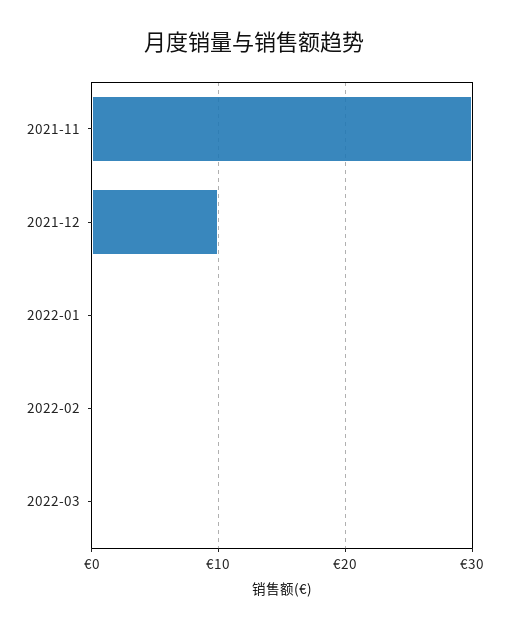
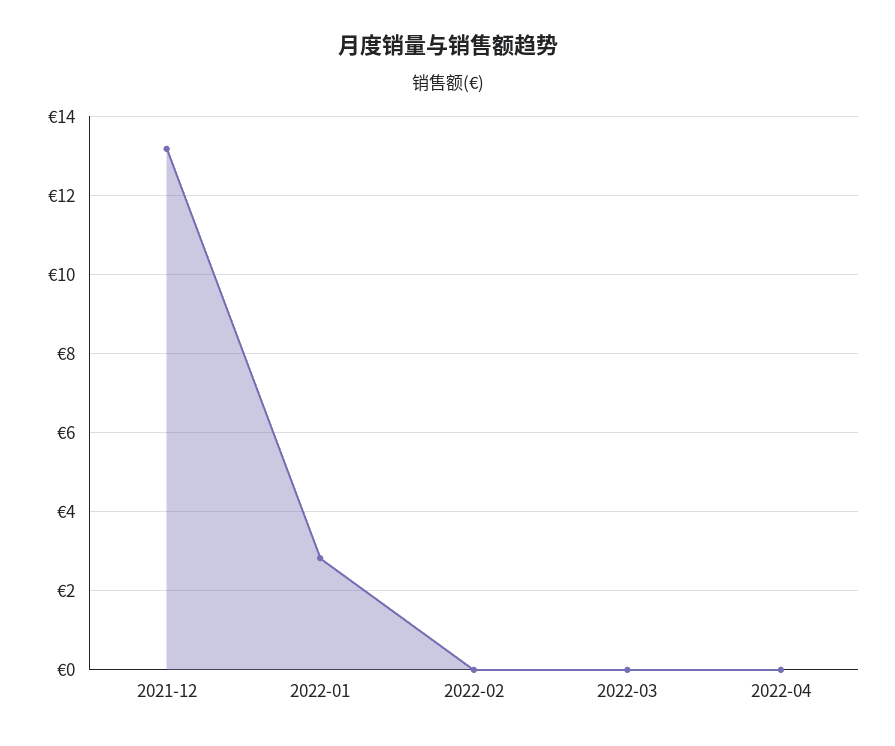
2021-11: 30 -> none
2021-12: 10 -> 13.2
2022-01: 0 -> 2.8
2022-04: none -> 0

